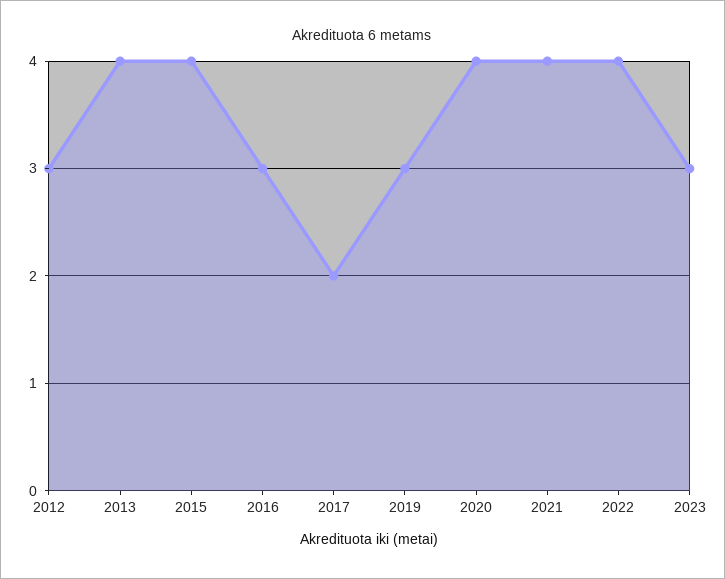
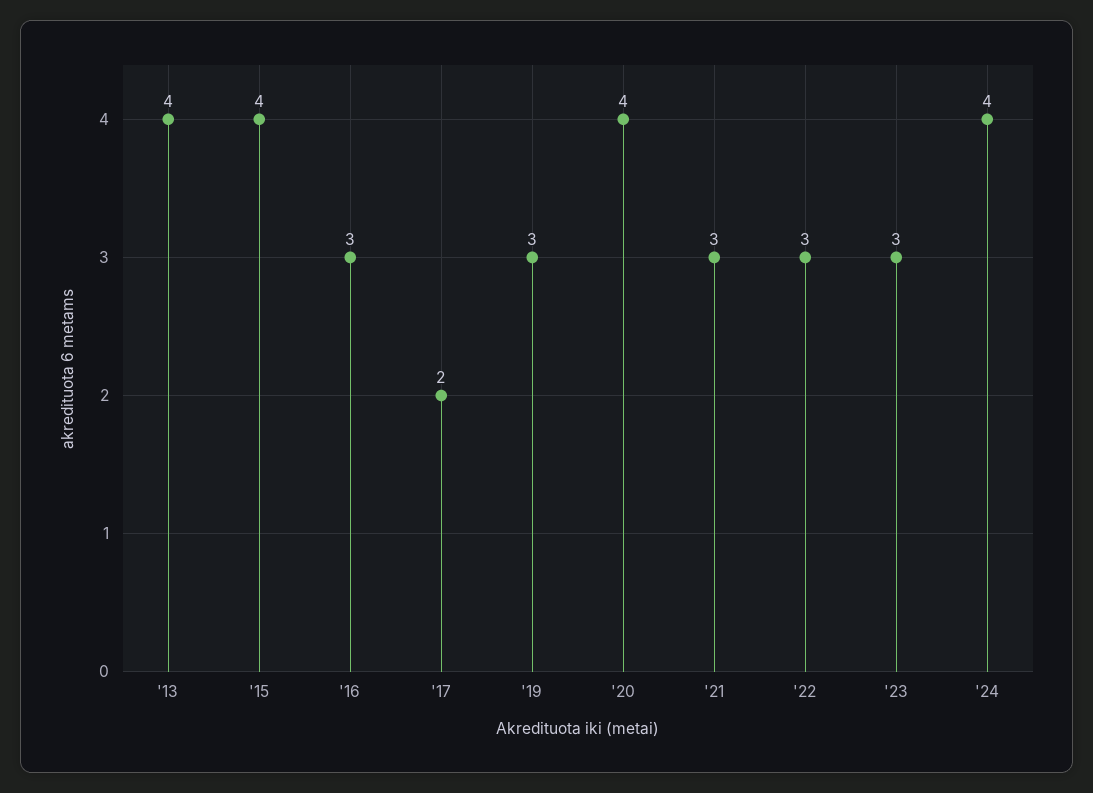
2012: 3 -> none
2021: 4 -> 3
2022: 4 -> 3
'24: none -> 4

